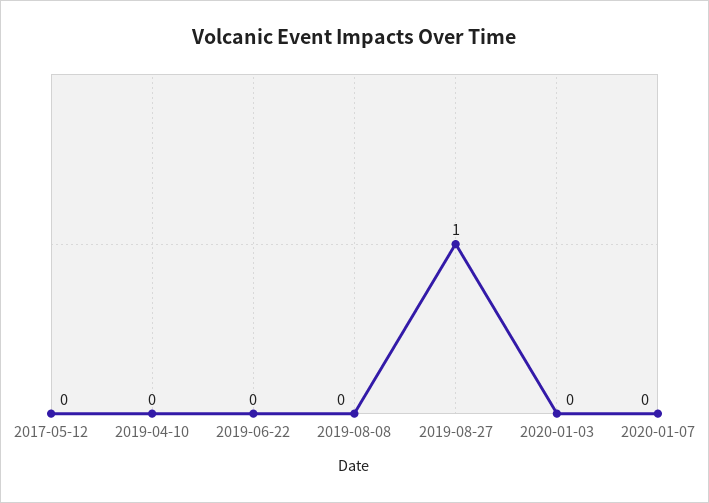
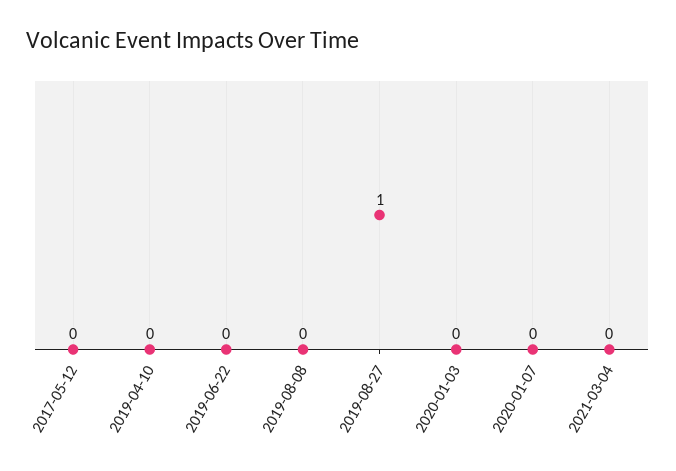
2021-03-04: none -> 0

